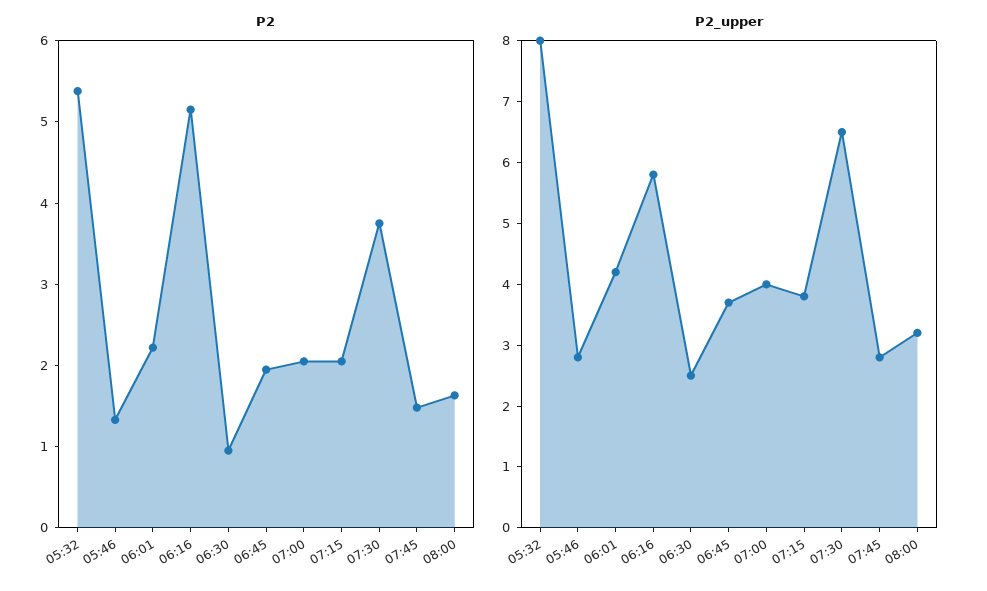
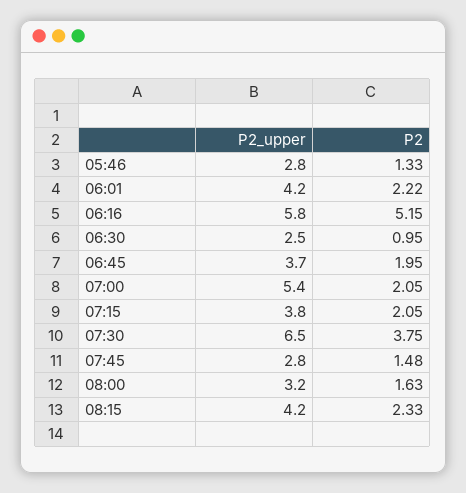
P2, 05:32: 5.4 -> none
P2_upper, 05:32: 8 -> none
P2_upper, 07:00: 4 -> 5.4
P2_upper, 08:15: none -> 4.2
P2, 08:15: none -> 2.33

